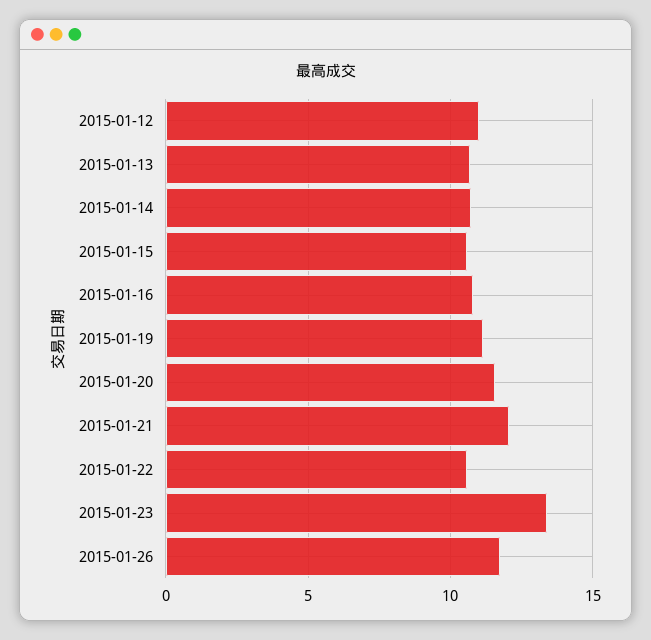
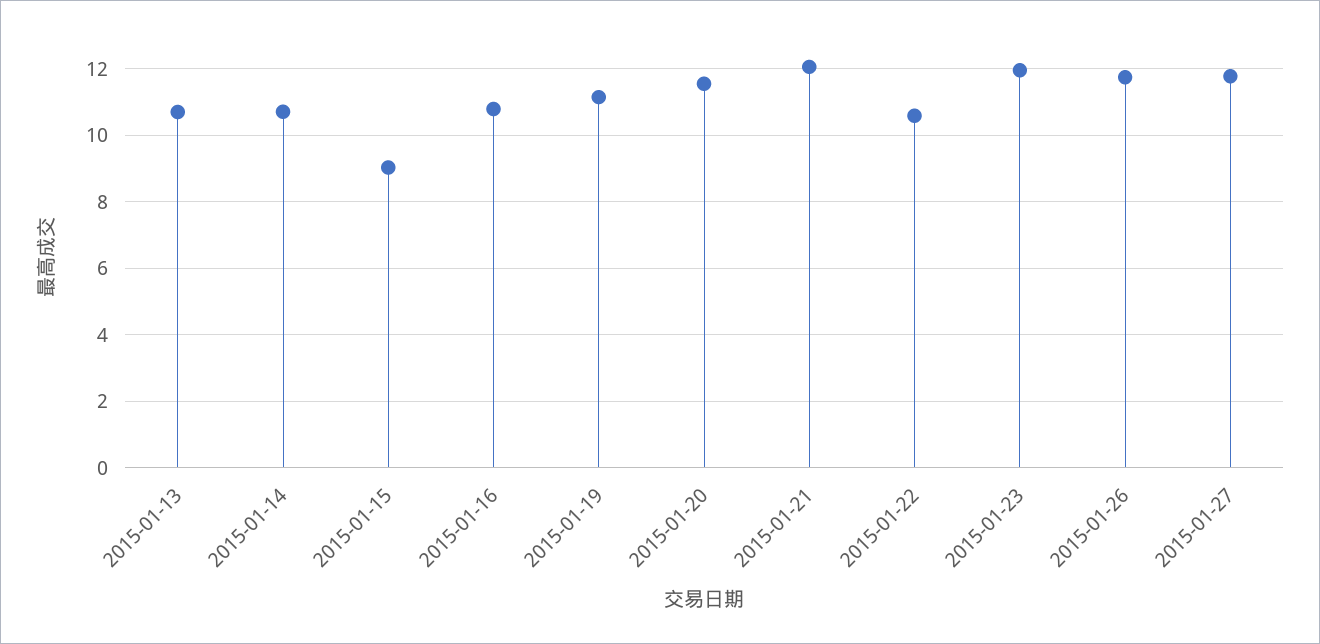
2015-01-12: 11 -> none
2015-01-15: 10.5 -> 9
2015-01-23: 13.5 -> 12
2015-01-27: none -> 11.8

